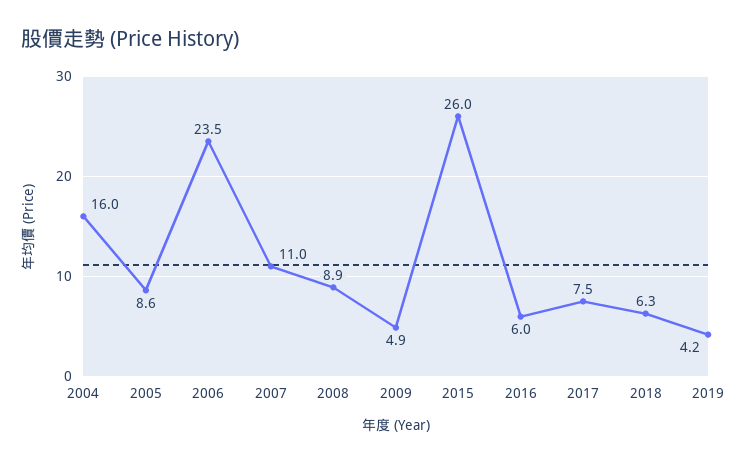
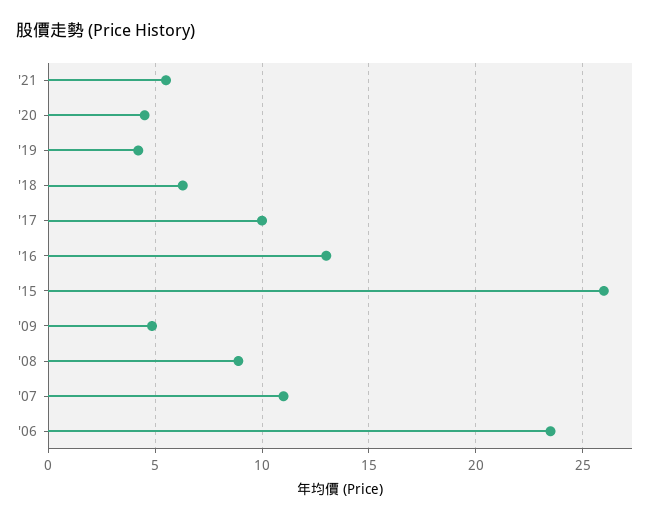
2004: 16 -> none
2005: 8.6 -> none
2016: 6 -> 13
2017: 7.5 -> 10
'21: none -> 5.5
'20: none -> 4.5

